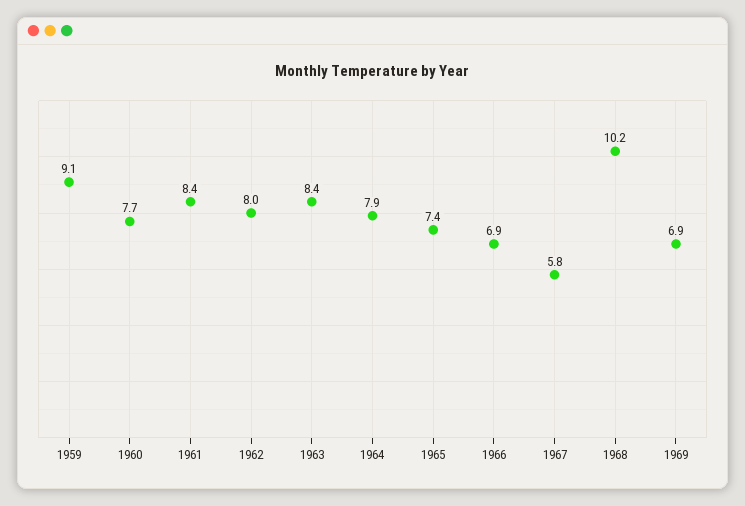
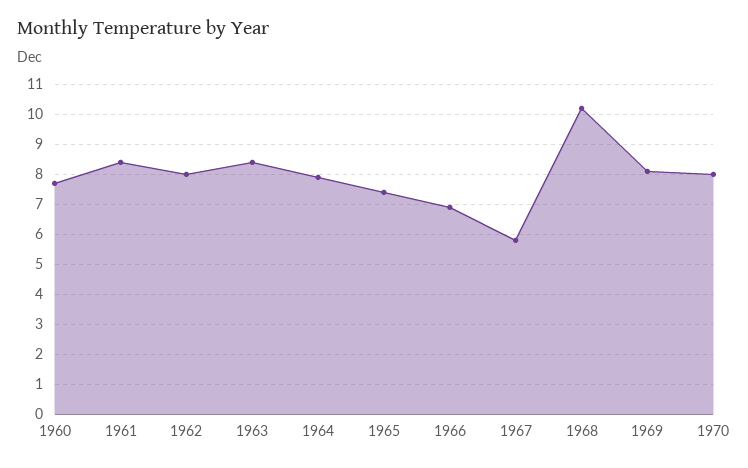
1959: 9.1 -> none
1969: 6.9 -> 8
1970: none -> 8

